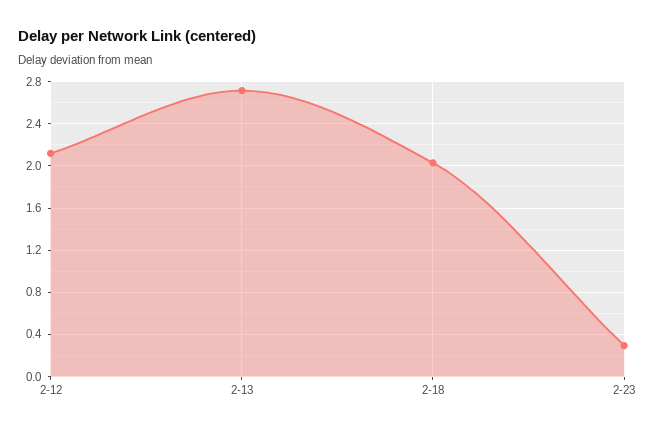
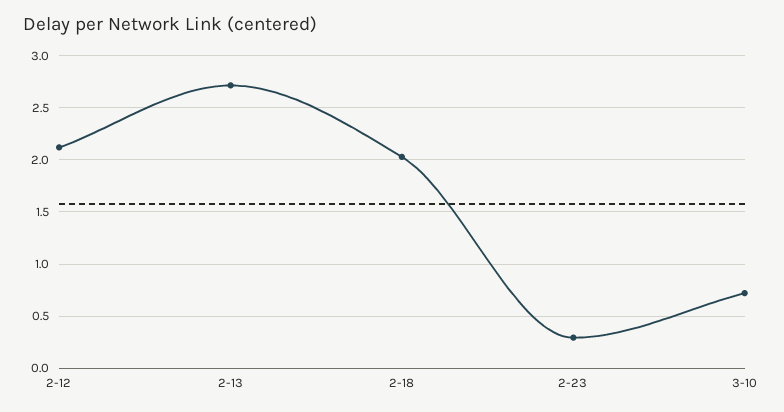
3-10: none -> 0.7

